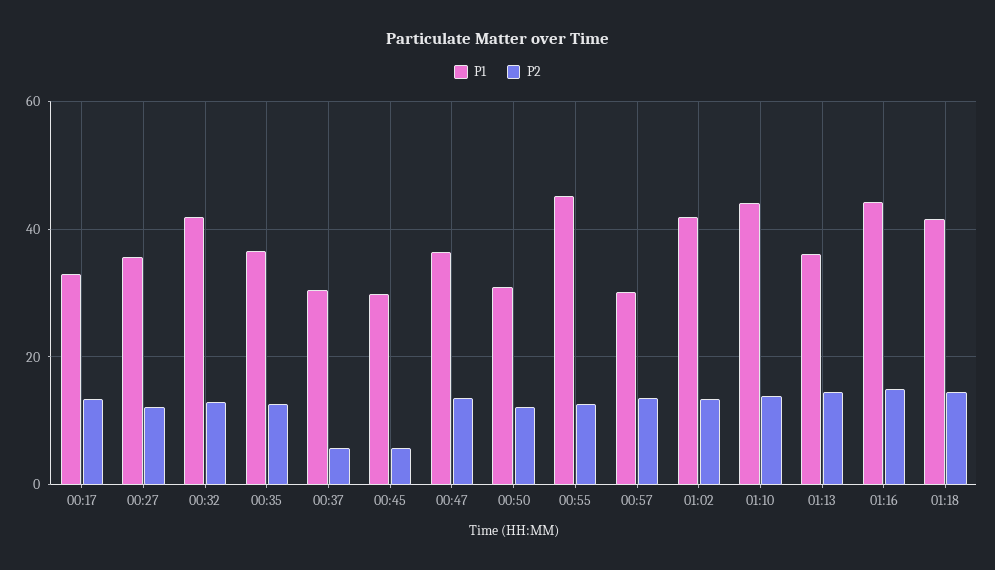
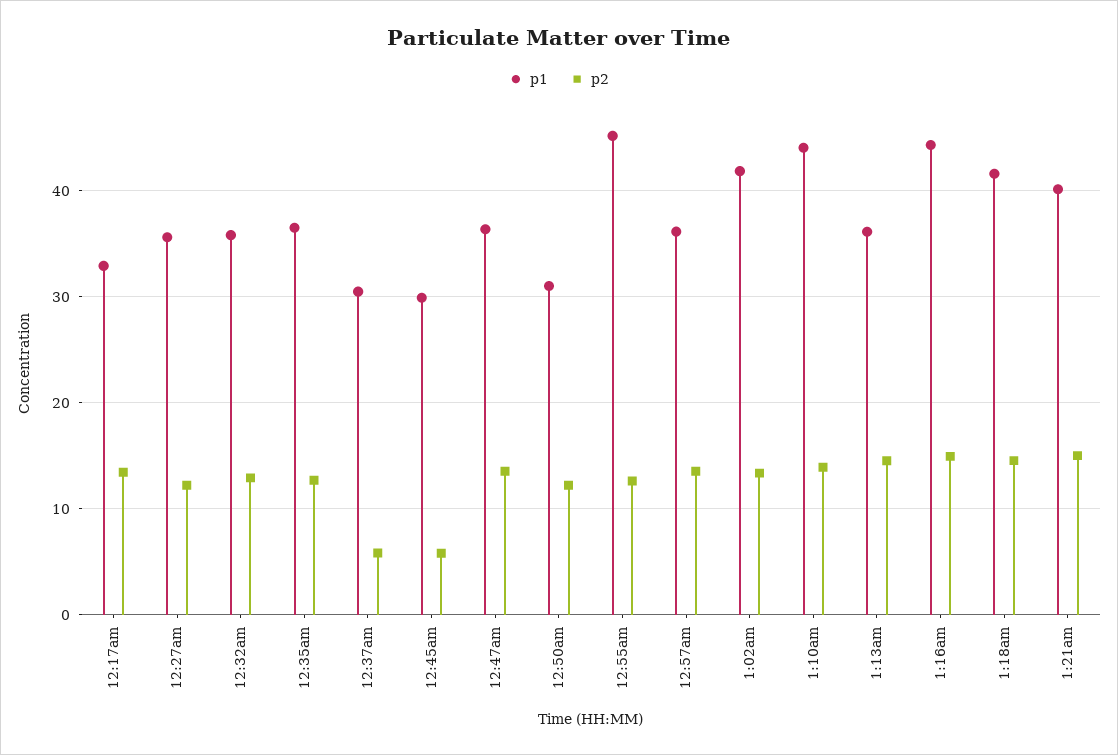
P1, 00:32: 42 -> 36
P1, 00:57: 30 -> 36
P1, 1:21am: none -> 40
P2, 1:21am: none -> 15

